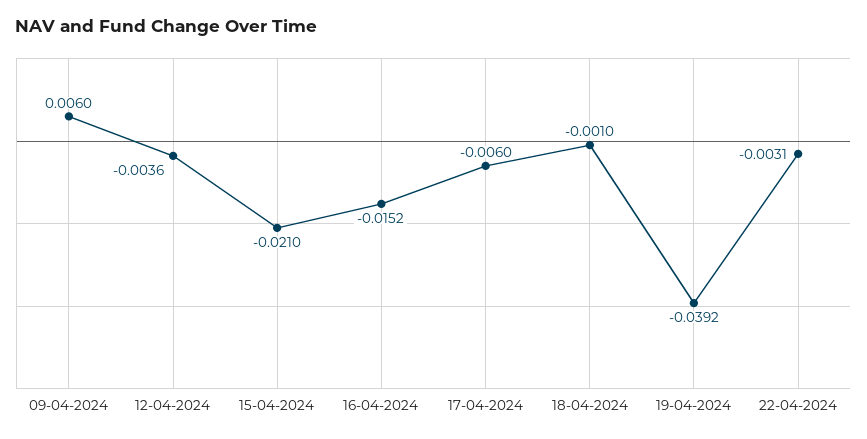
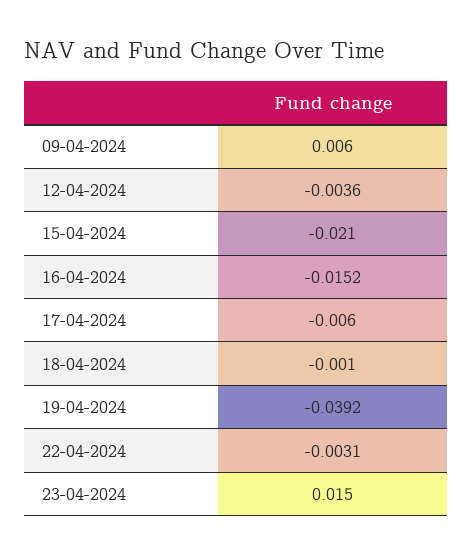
23-04-2024: none -> 0.015

